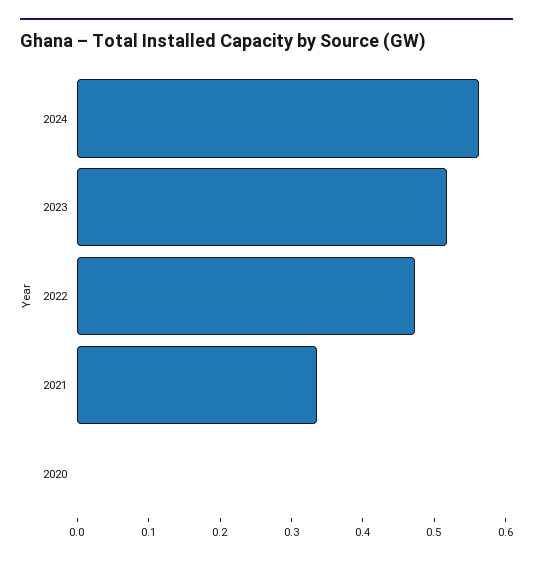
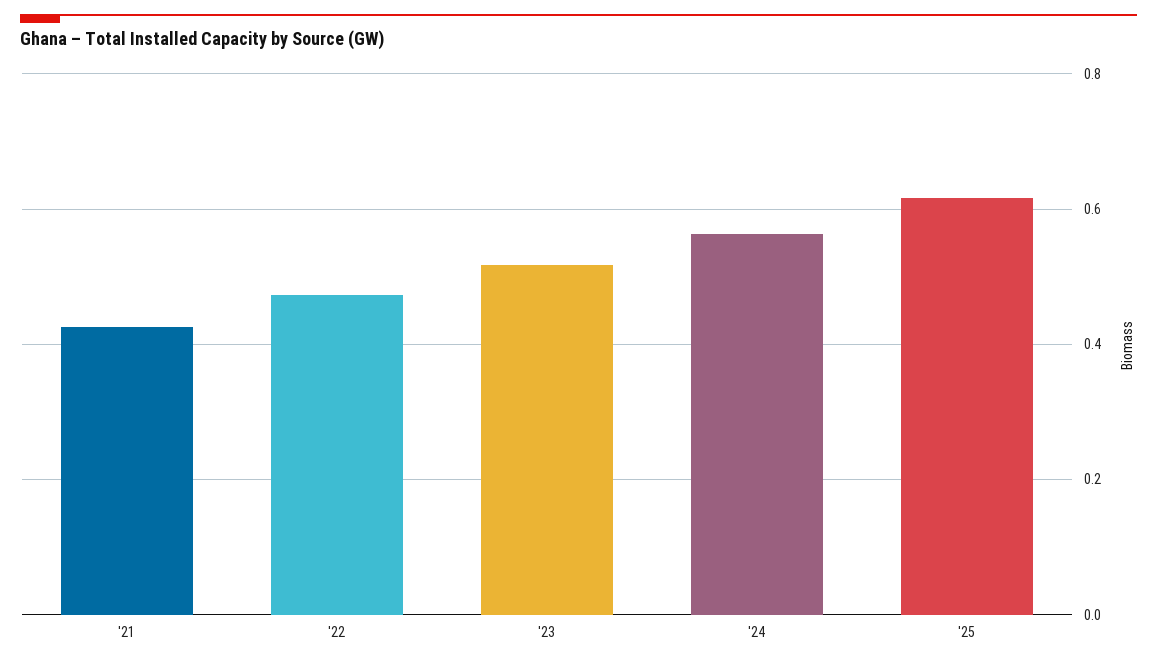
2021: 0.34 -> 0.42
2020: 0 -> none
'25: none -> 0.62

